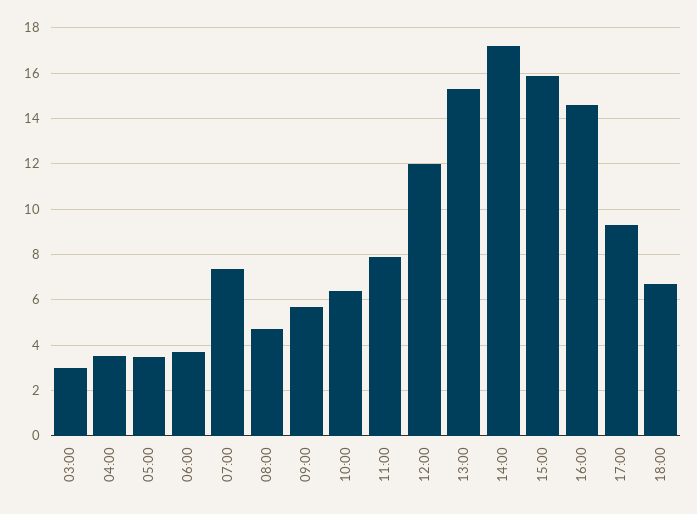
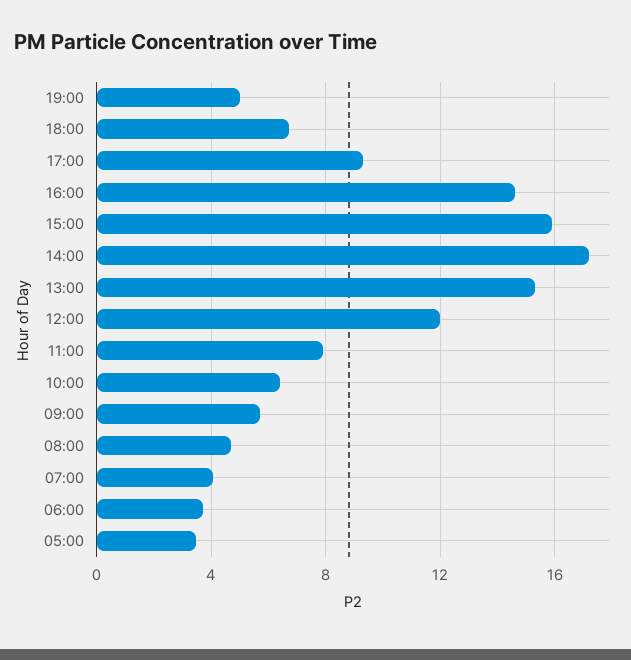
03:00: 3 -> none
04:00: 3.5 -> none
07:00: 7.5 -> 4
19:00: none -> 5

